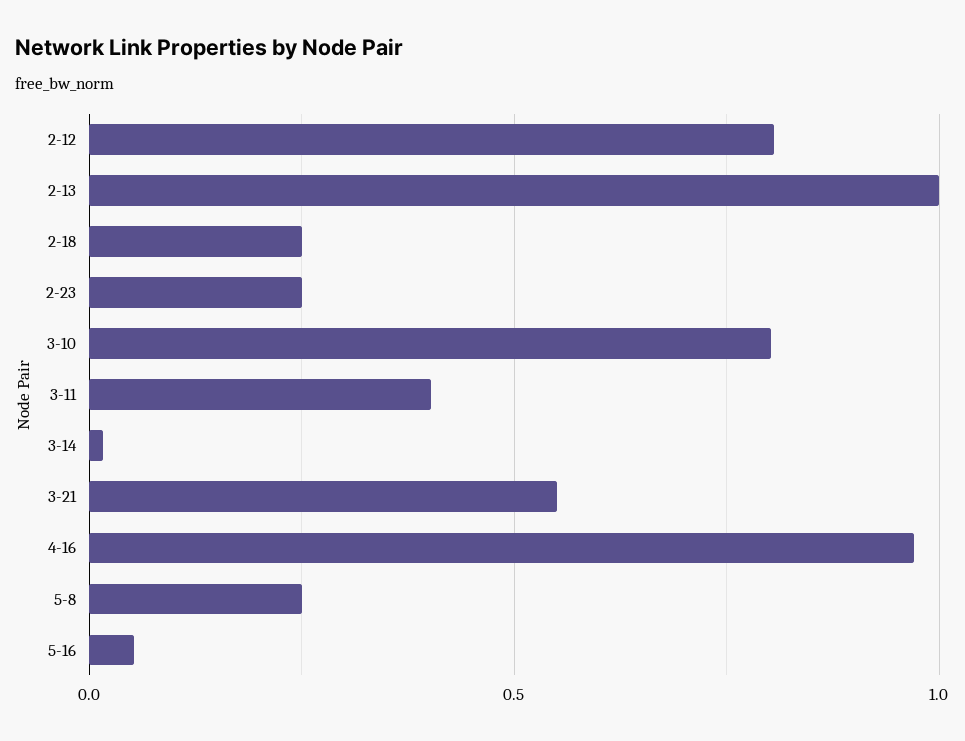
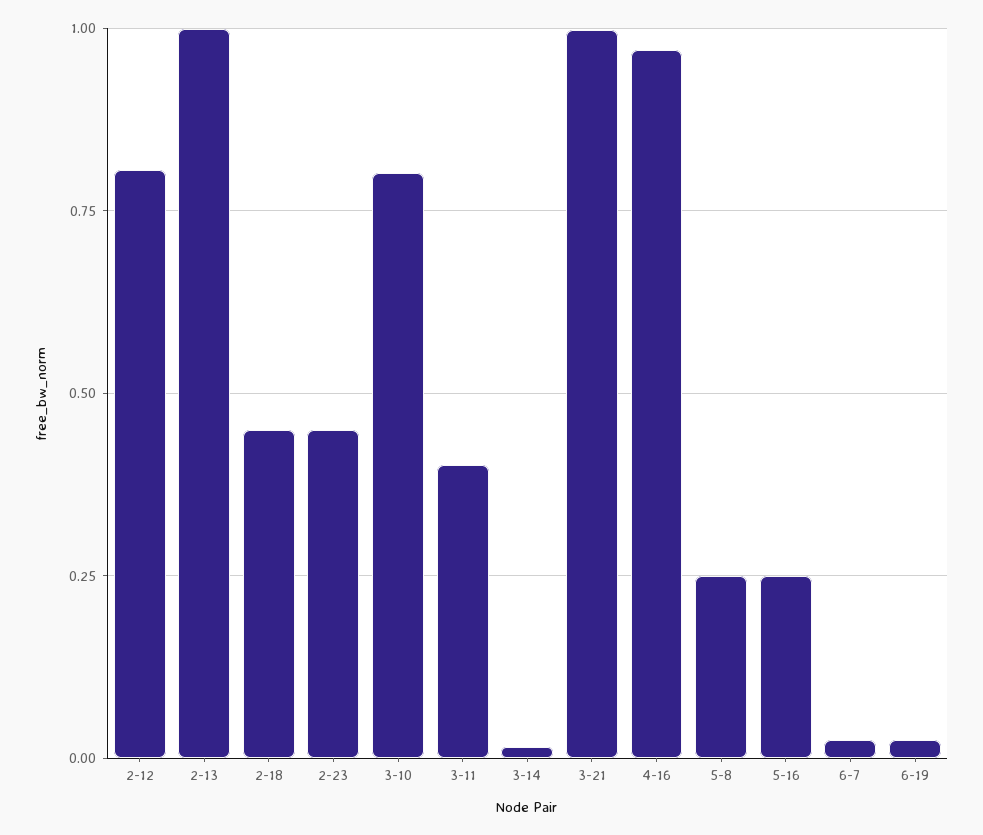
2-18: 0.25 -> 0.45
2-23: 0.25 -> 0.45
3-21: 0.55 -> 1
5-16: 0.05 -> 0.25
6-7: none -> 0.025
6-19: none -> 0.025

